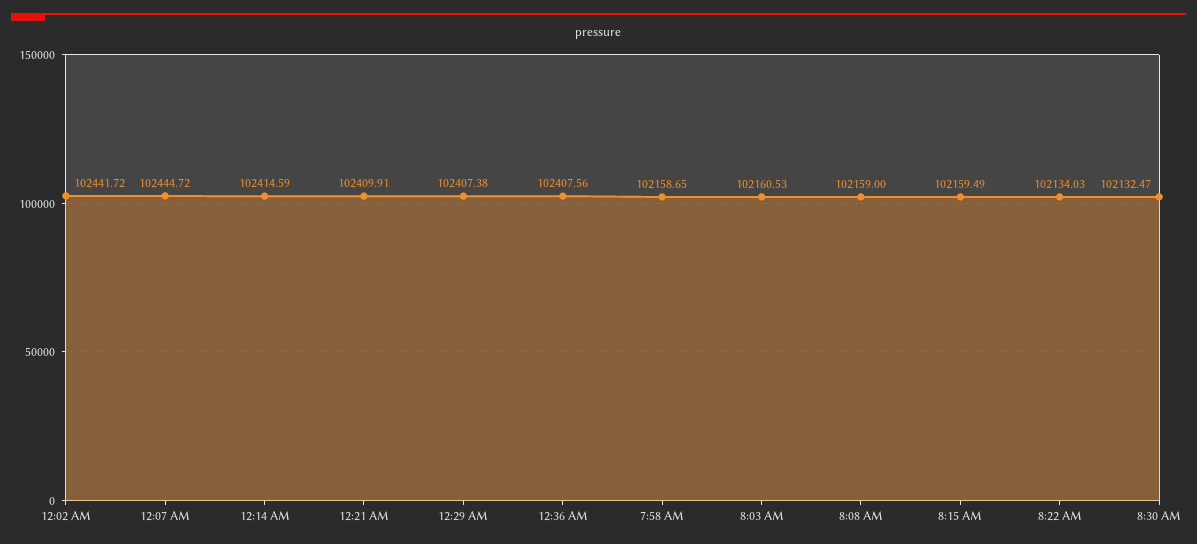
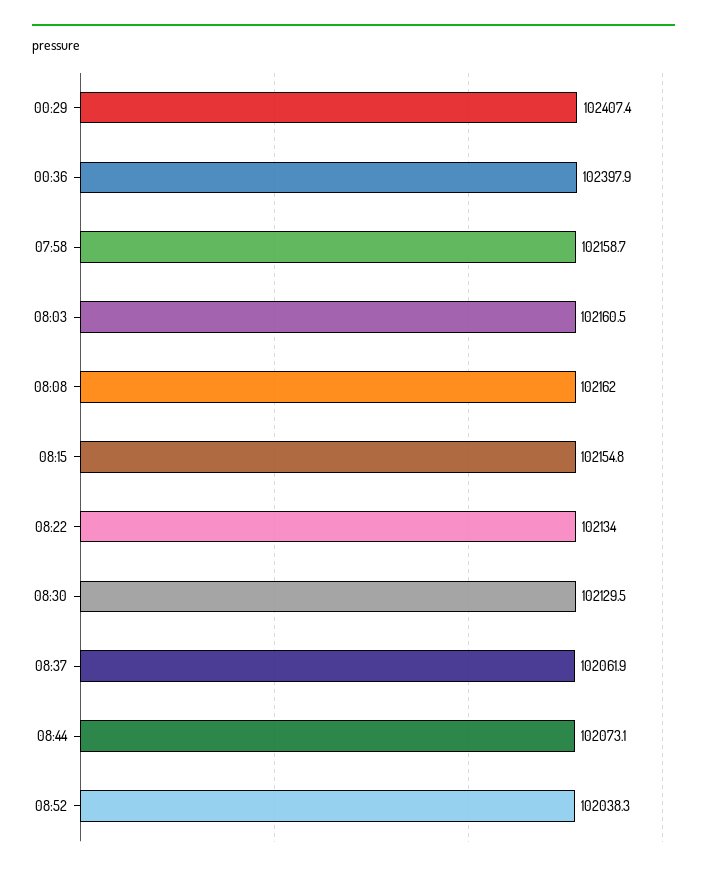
12:02 AM: 102441.72 -> none
12:07 AM: 102444.72 -> none
12:14 AM: 102414.59 -> none
12:21 AM: 102409.91 -> none
12:36 AM: 102407.56 -> 102397.9
8:08 AM: 102159 -> 102162
8:15 AM: 102159.49 -> 102154.8
8:30 AM: 102132.47 -> 102129.5
08:37: none -> 102061.9
08:44: none -> 102073.1
08:52: none -> 102038.3

